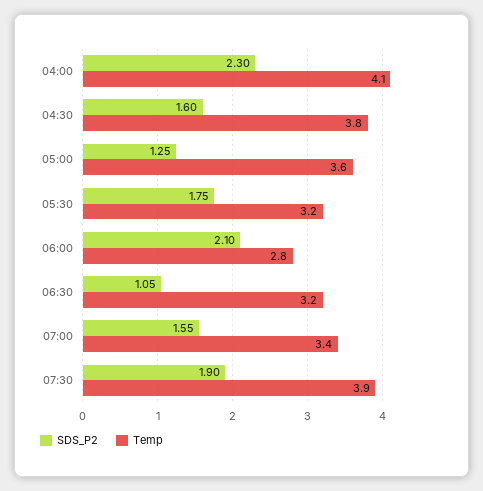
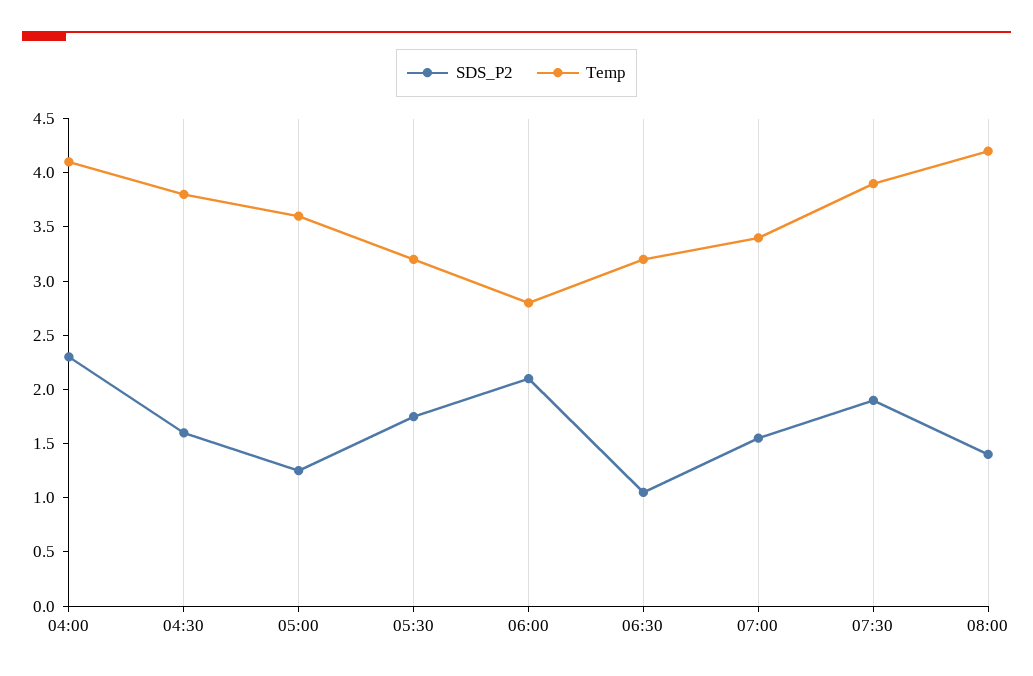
SDS_P2, 08:00: none -> 1.4
Temp, 08:00: none -> 4.2

